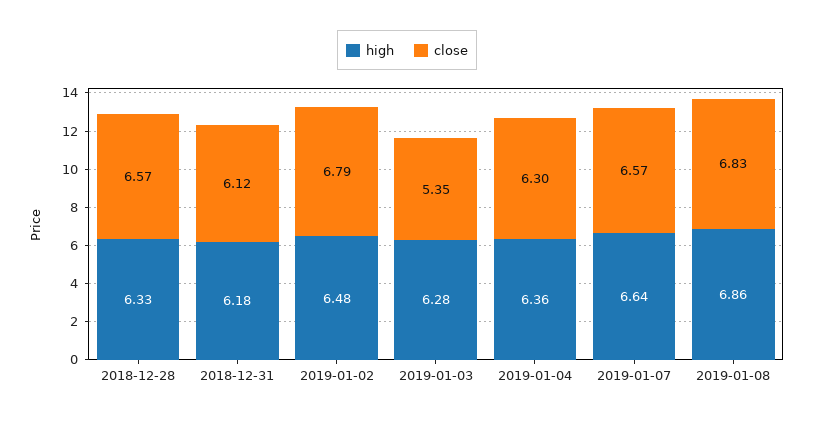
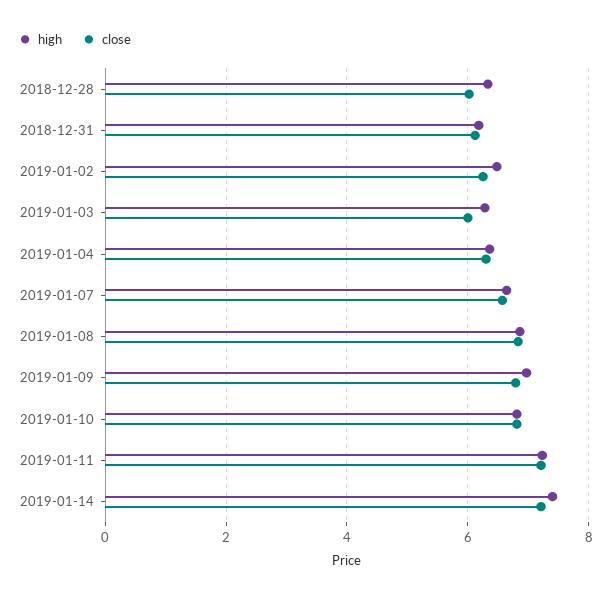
close, 2018-12-28: 6.57 -> 6
close, 2019-01-02: 6.79 -> 6.2
close, 2019-01-03: 5.35 -> 6
high, 2019-01-09: none -> 7
close, 2019-01-09: none -> 6.8
high, 2019-01-10: none -> 6.8
close, 2019-01-10: none -> 6.8
high, 2019-01-11: none -> 7.2
close, 2019-01-11: none -> 7.2
high, 2019-01-14: none -> 7.4
close, 2019-01-14: none -> 7.2

